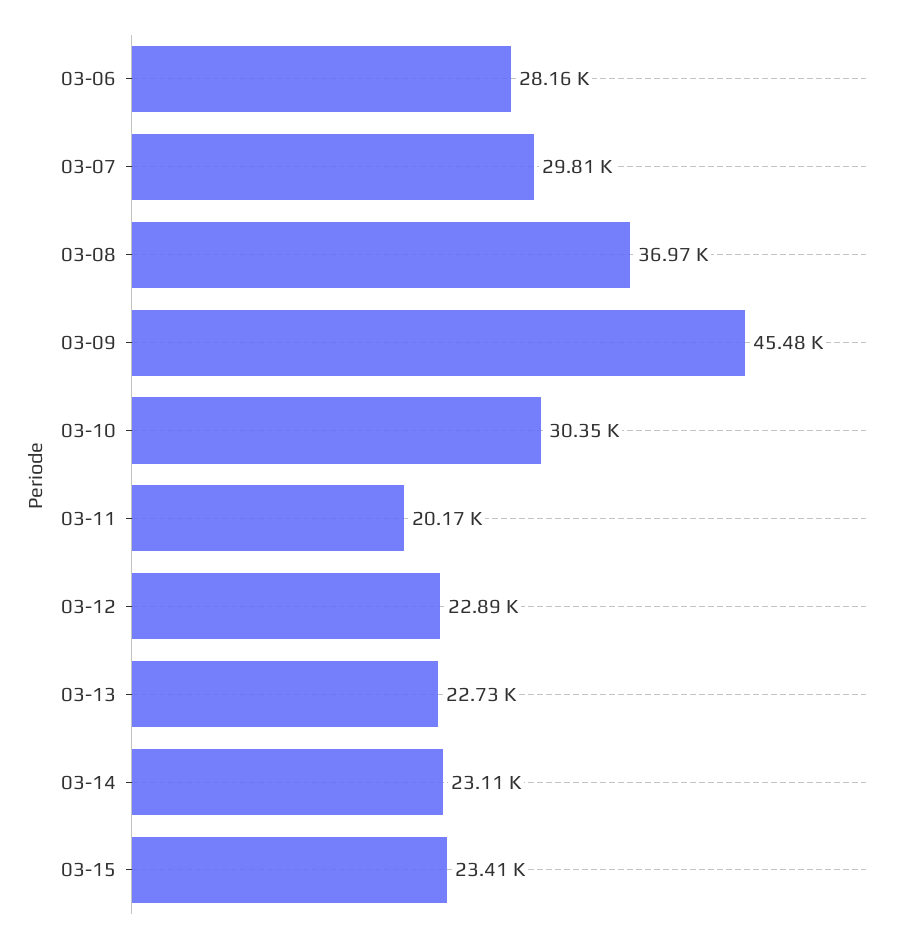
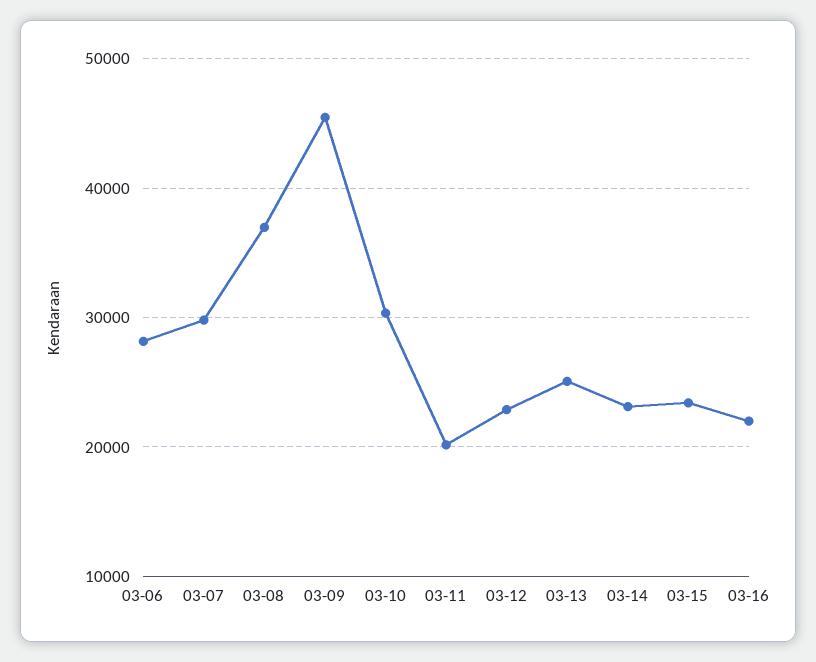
03-13: 22730 -> 25000
03-16: none -> 22000

